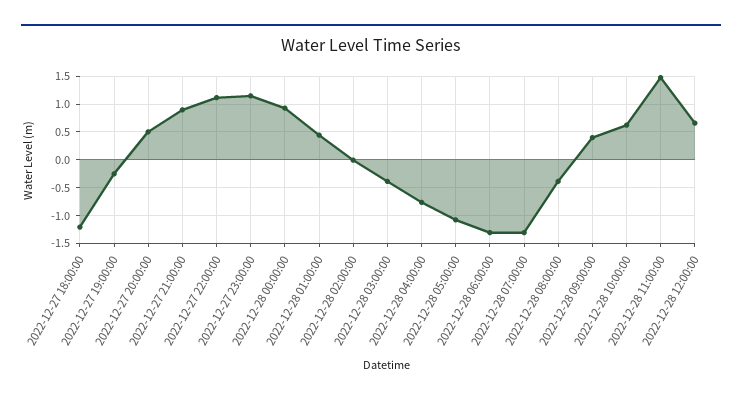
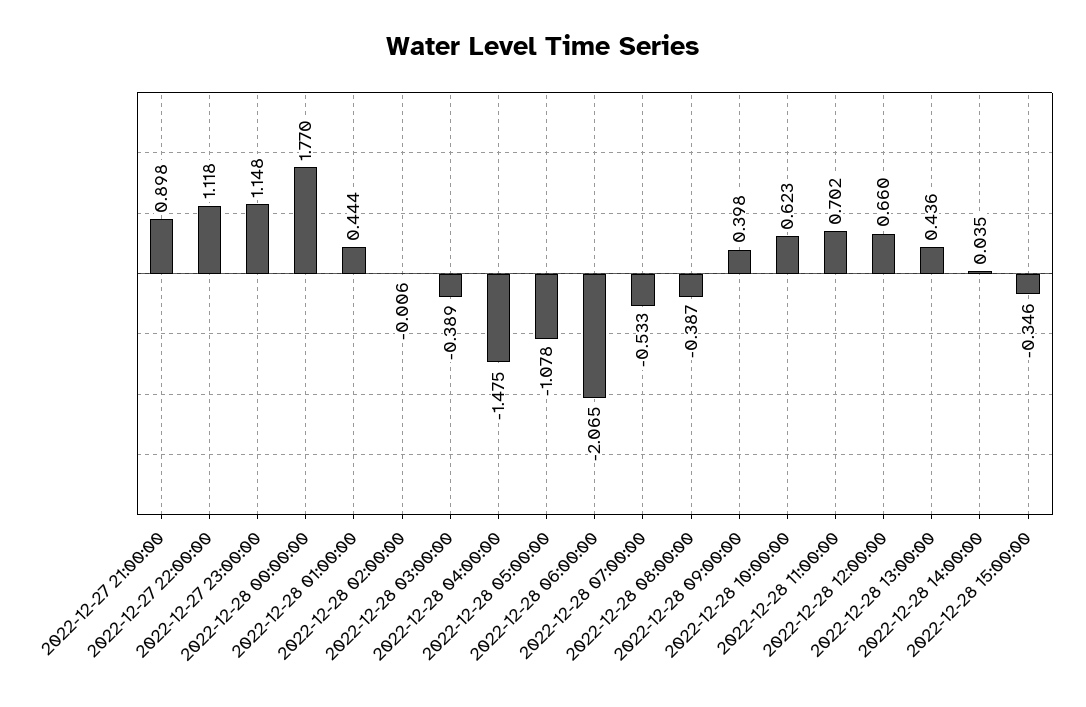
2022-12-27 18:00:00: -1.25 -> none
2022-12-27 19:00:00: -0.25 -> none
2022-12-27 20:00:00: 0.5 -> none
2022-12-28 00:00:00: 1 -> 1.77
2022-12-28 04:00:00: -0.75 -> -1.475
2022-12-28 06:00:00: -1.25 -> -2.065
2022-12-28 07:00:00: -1.25 -> -0.533
2022-12-28 11:00:00: 1.5 -> 0.702
2022-12-28 13:00:00: none -> 0.436
2022-12-28 14:00:00: none -> 0.035
2022-12-28 15:00:00: none -> -0.346

